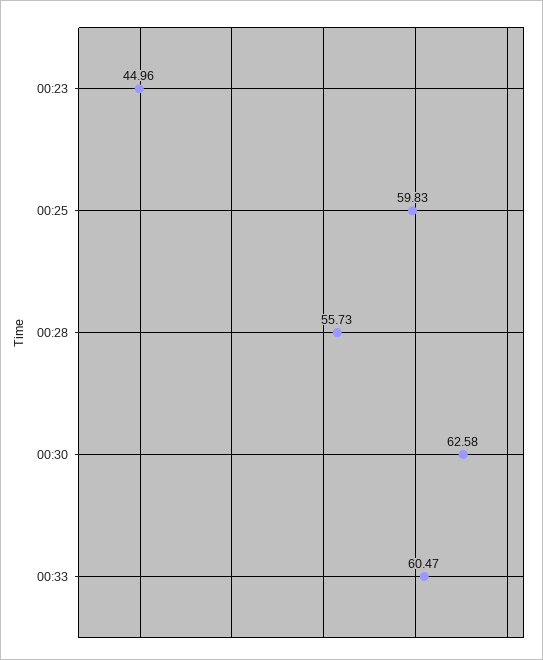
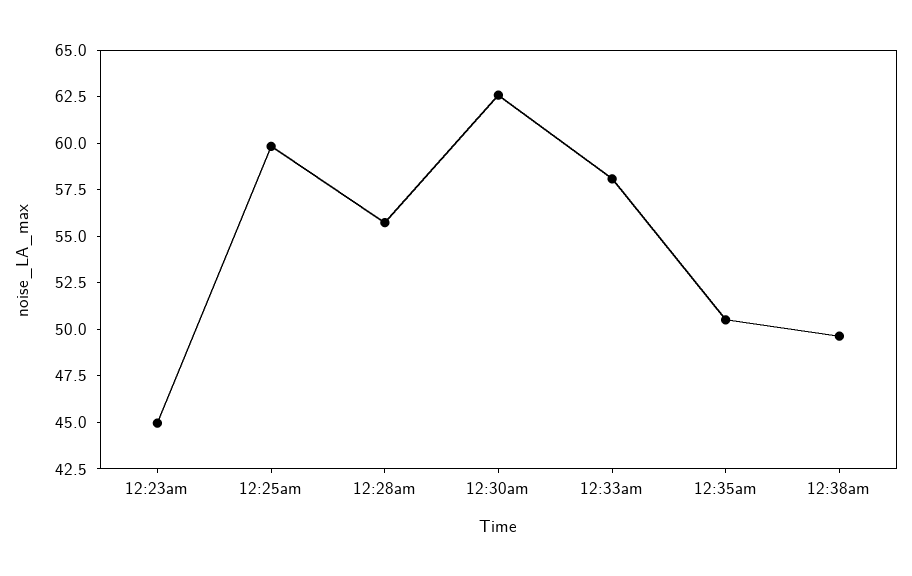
00:33: 60.47 -> 58
12:35am: none -> 50.5
12:38am: none -> 49.5

